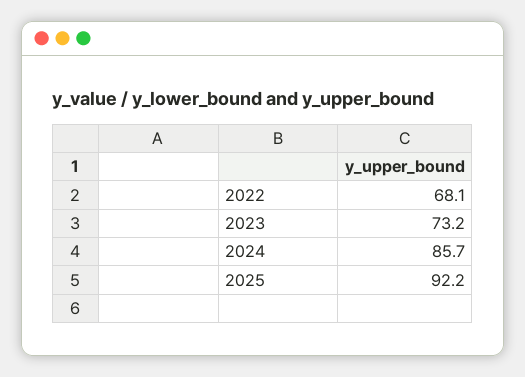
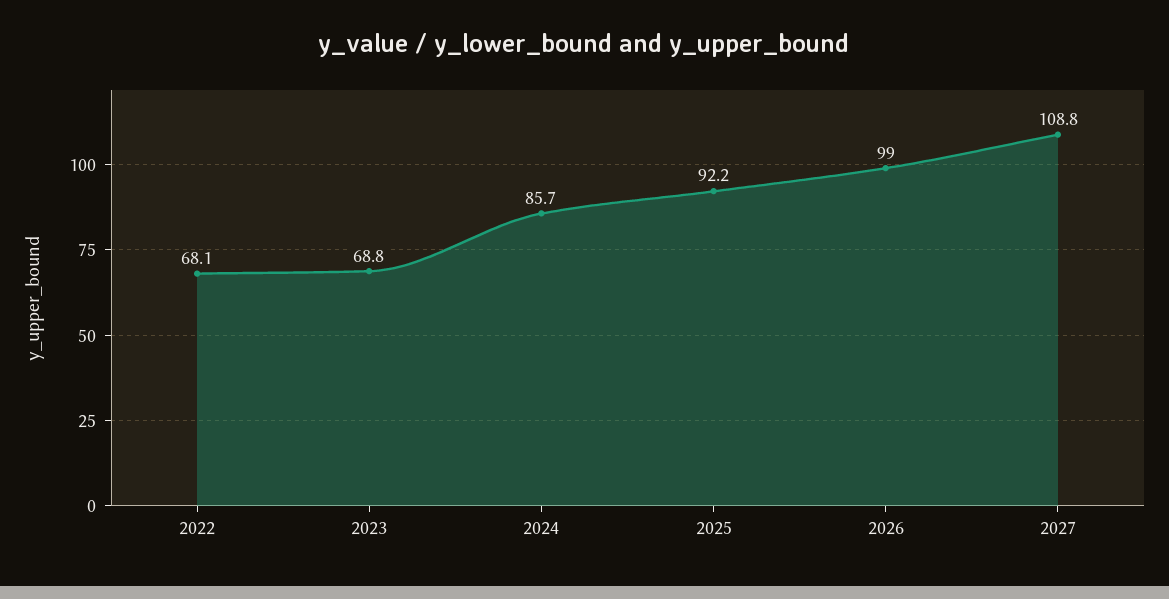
2023: 73.2 -> 68.8
2026: none -> 99
2027: none -> 108.8

